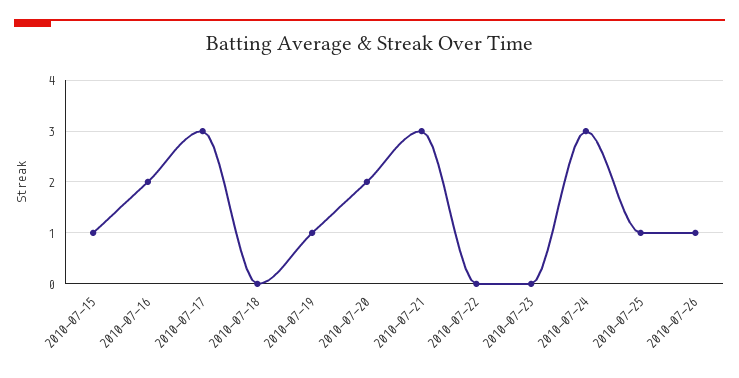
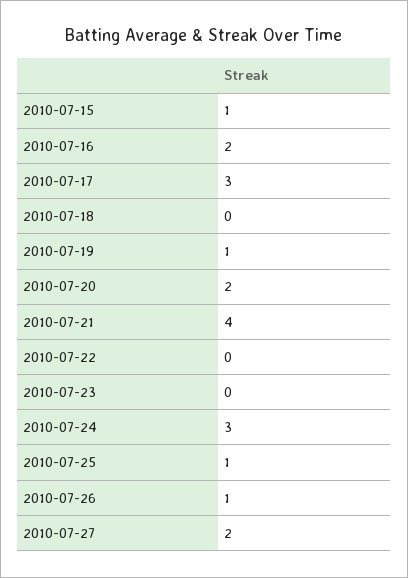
2010-07-21: 3 -> 4
2010-07-27: none -> 2

